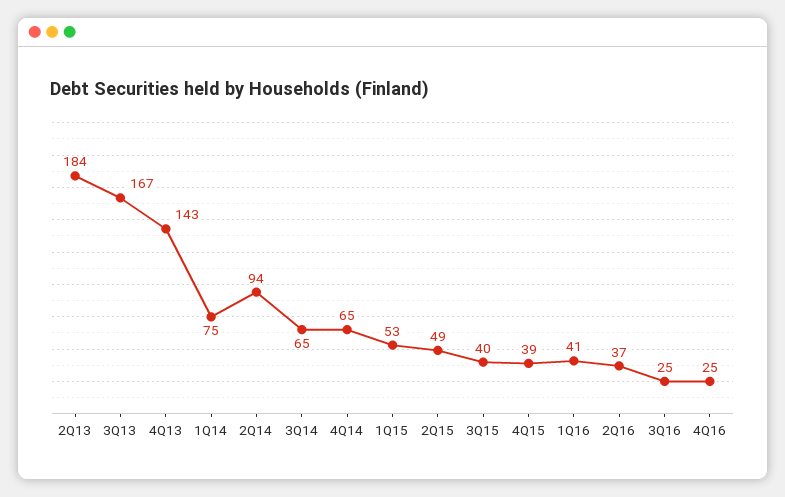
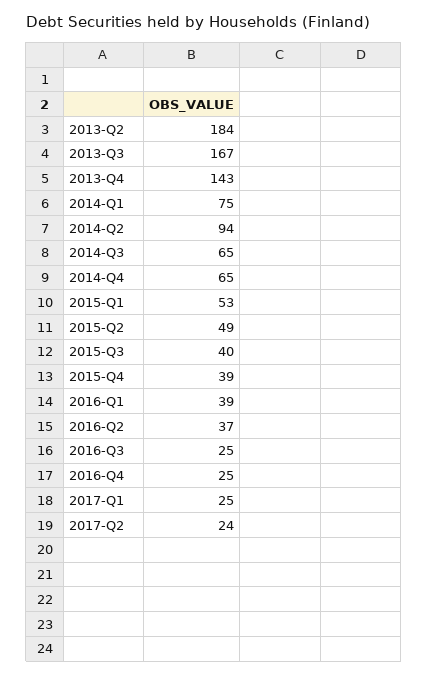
1Q16: 41 -> 39
2017-Q1: none -> 25
2017-Q2: none -> 24

